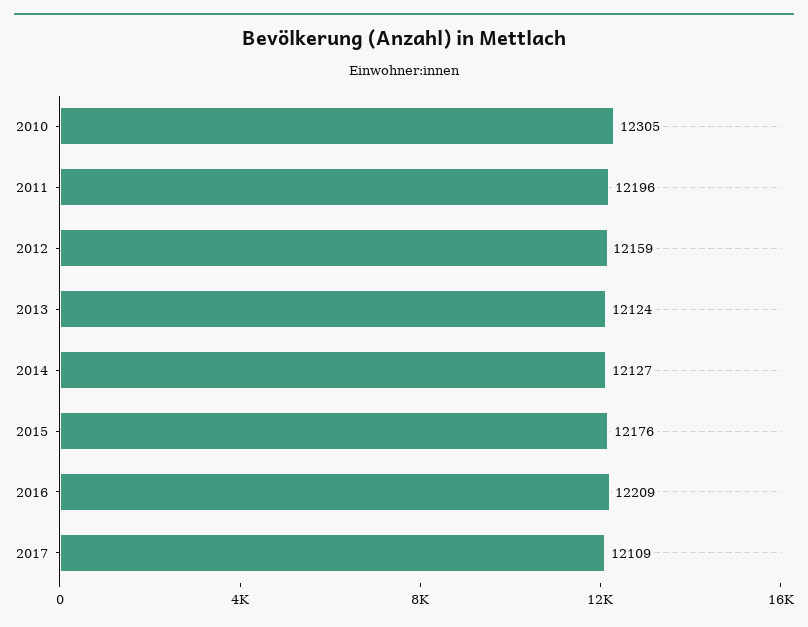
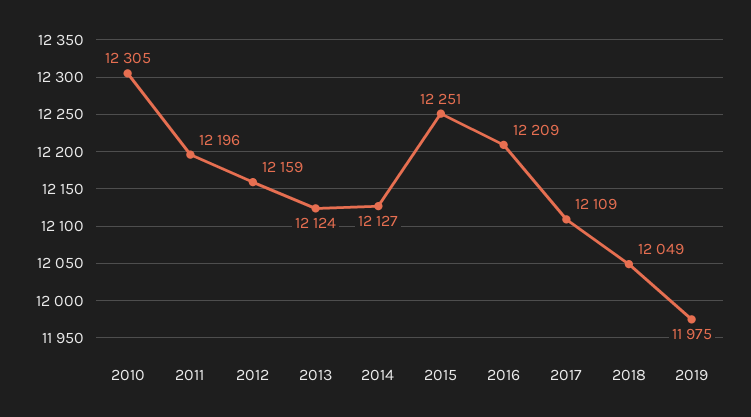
2015: 12176 -> 12251
2018: none -> 12049
2019: none -> 11975

